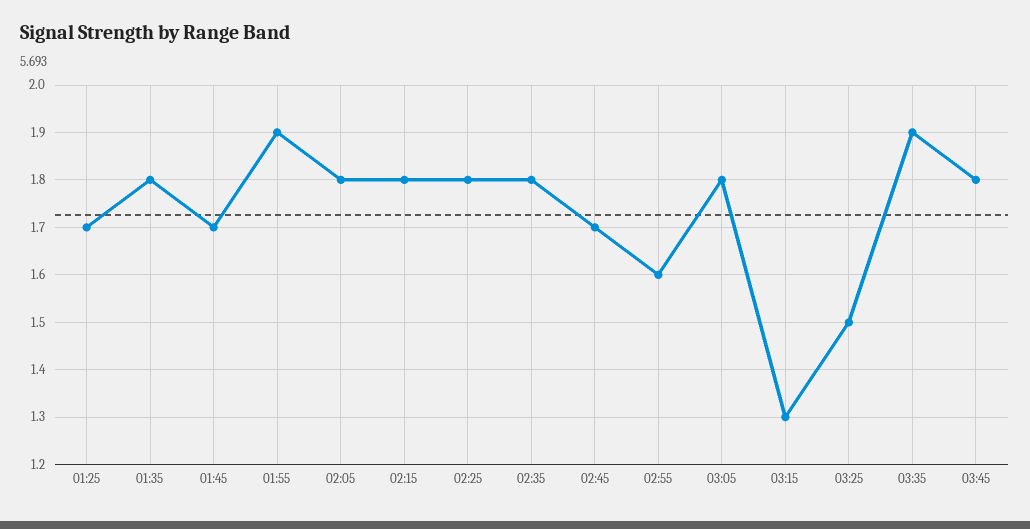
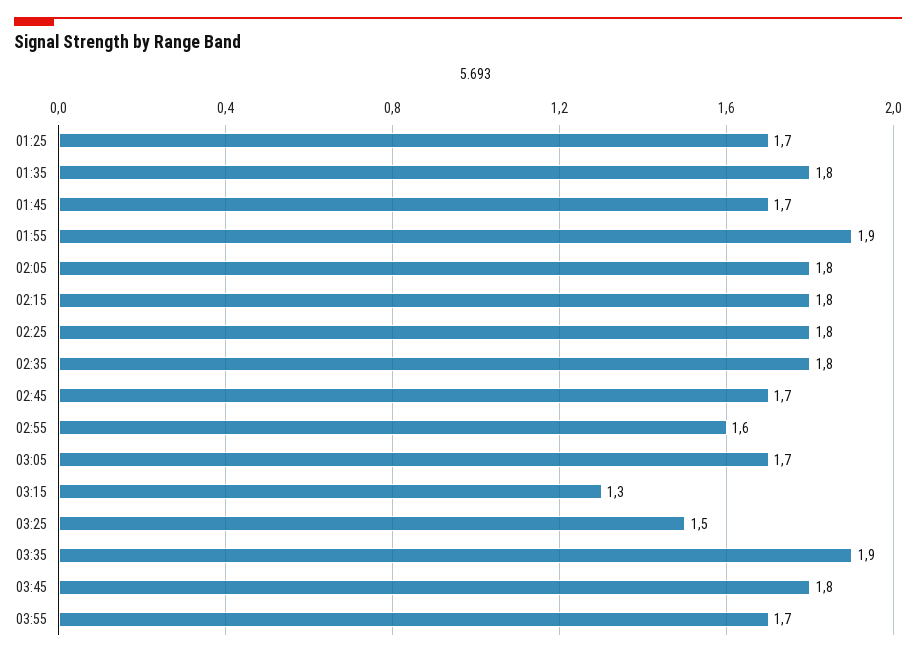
03:05: 1.8 -> 1.7
03:55: none -> 1.7

